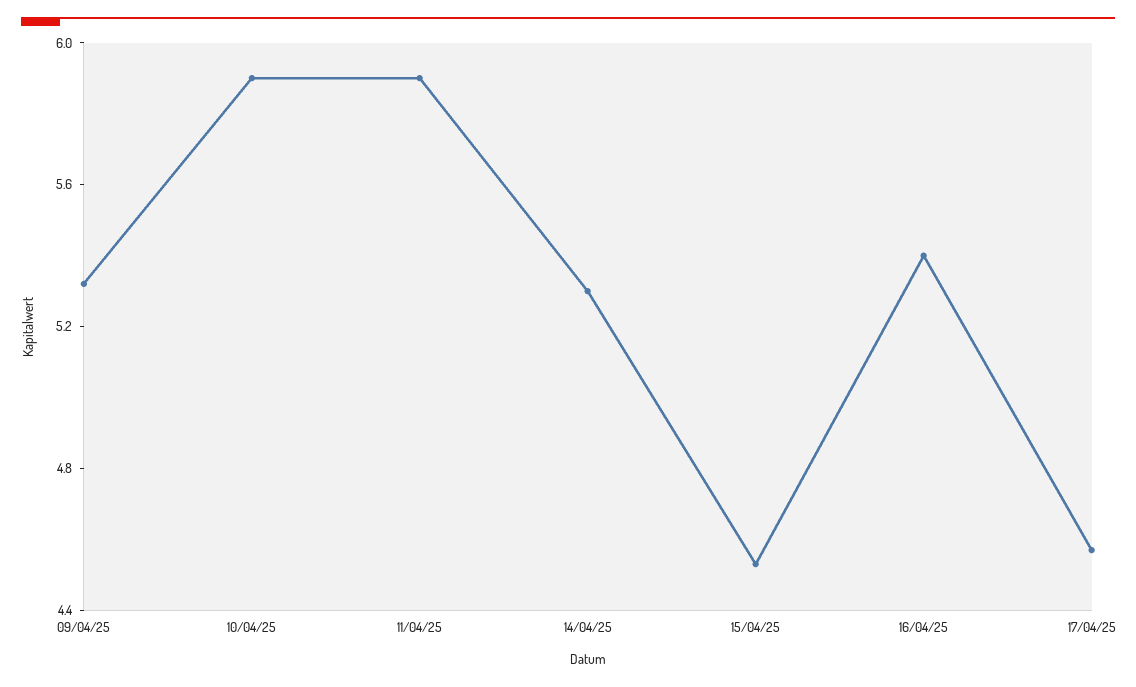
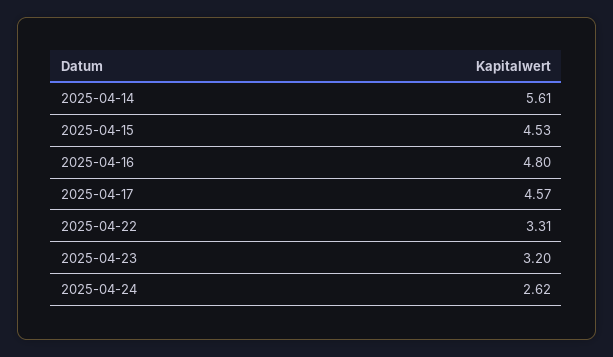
09/04/25: 5.3 -> none
10/04/25: 5.9 -> none
11/04/25: 5.9 -> none
14/04/25: 5.3 -> 5.61
16/04/25: 5.4 -> 4.8
2025-04-22: none -> 3.31
2025-04-23: none -> 3.2
2025-04-24: none -> 2.62

